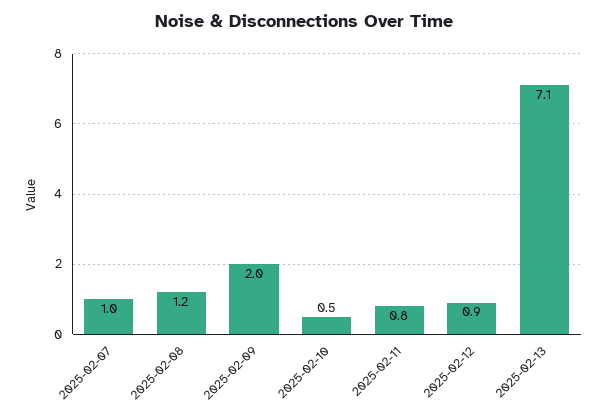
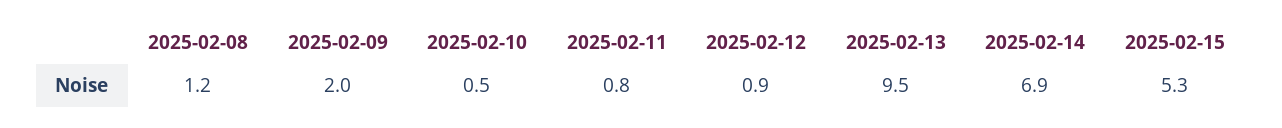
2025-02-07: 1 -> none
2025-02-13: 7.1 -> 9.5
2025-02-14: none -> 6.9
2025-02-15: none -> 5.3

